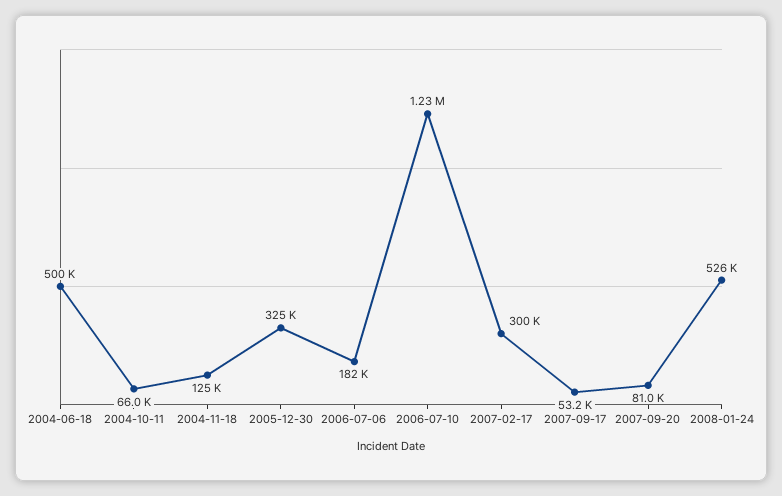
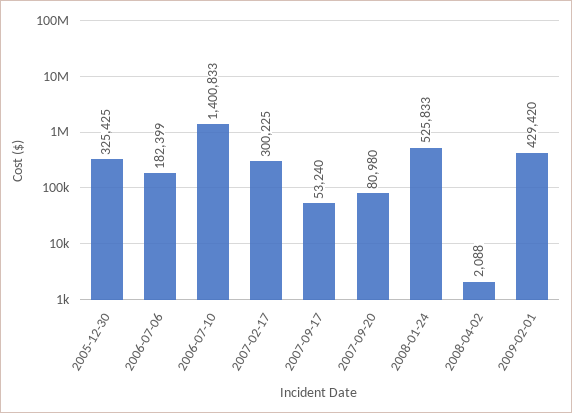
2004-06-18: 500000 -> none
2004-10-11: 66000 -> none
2004-11-18: 125000 -> none
2006-07-10: 1230000 -> 1400833
2008-04-02: none -> 2088
2009-02-01: none -> 429420

